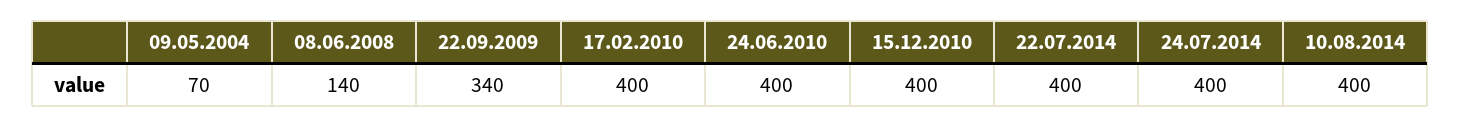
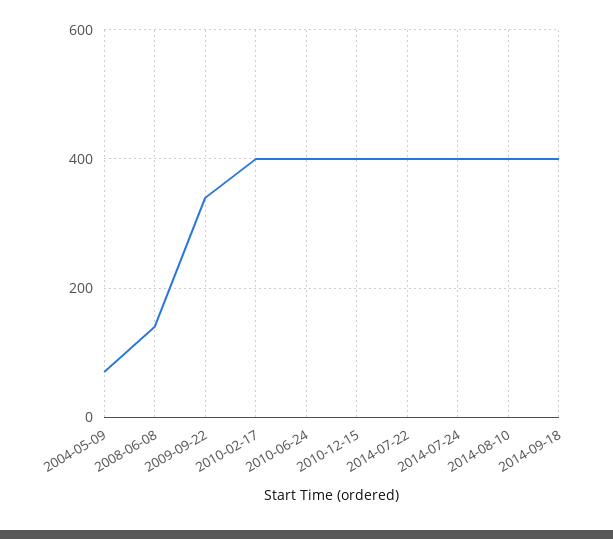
2014-09-18: none -> 400

